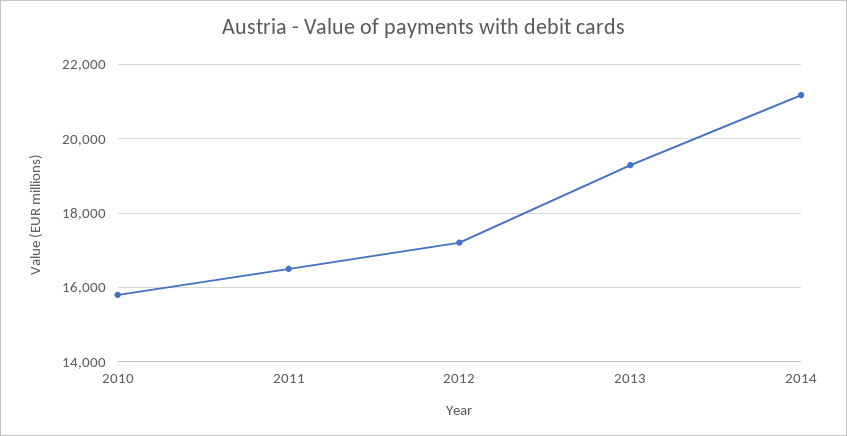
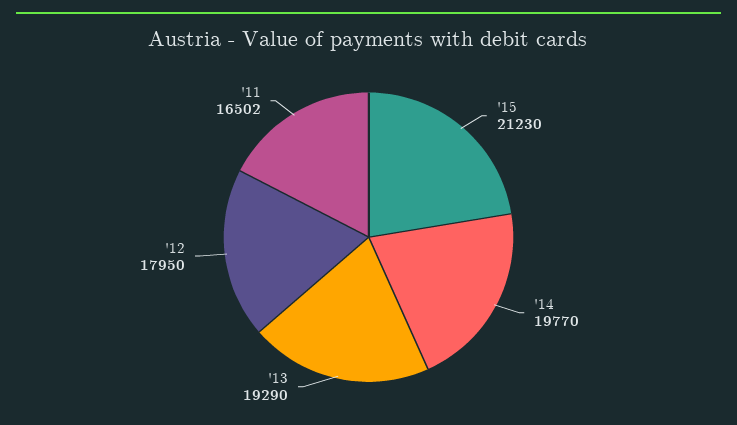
2010: 15800 -> none
2012: 17200 -> 17950
2014: 21200 -> 19770
'15: none -> 21230

